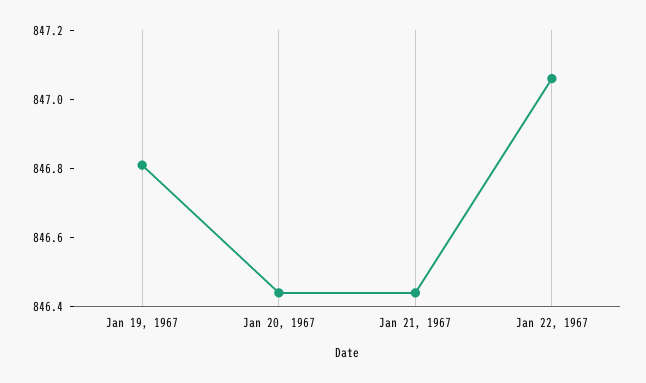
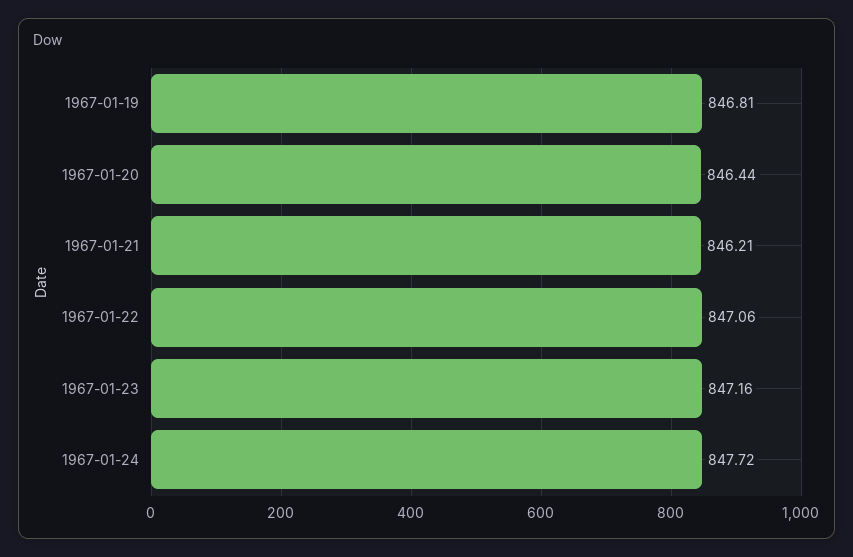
Jan 21, 1967: 846.45 -> 846.21
1967-01-23: none -> 847.16
1967-01-24: none -> 847.72

